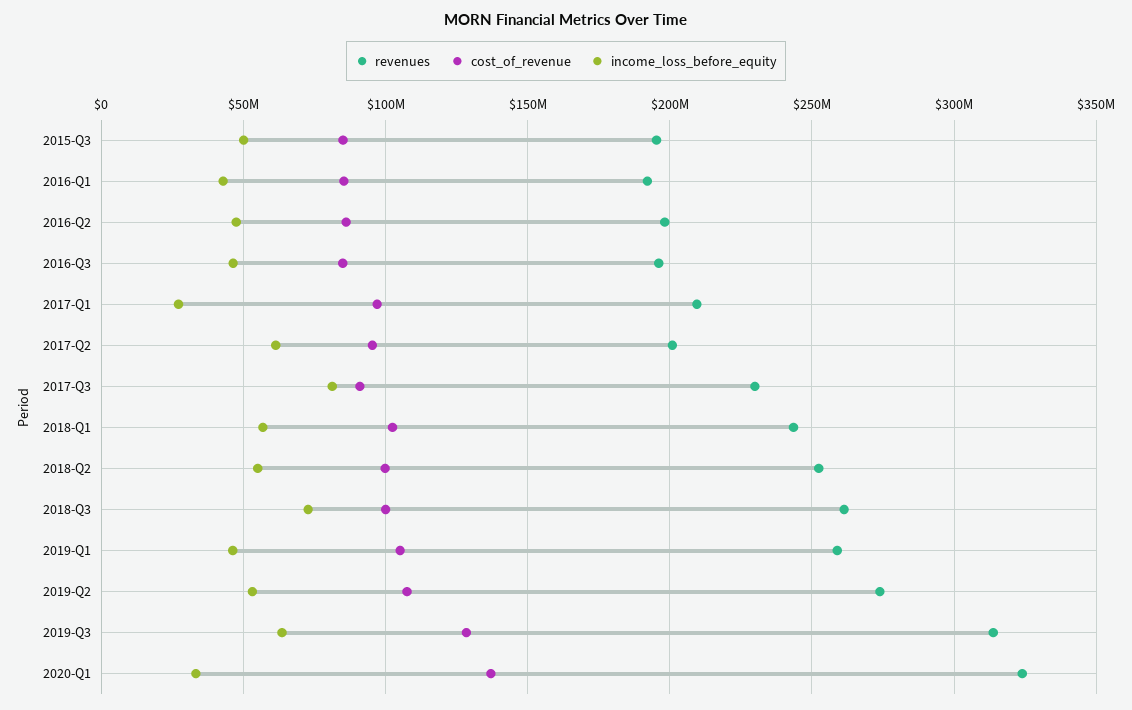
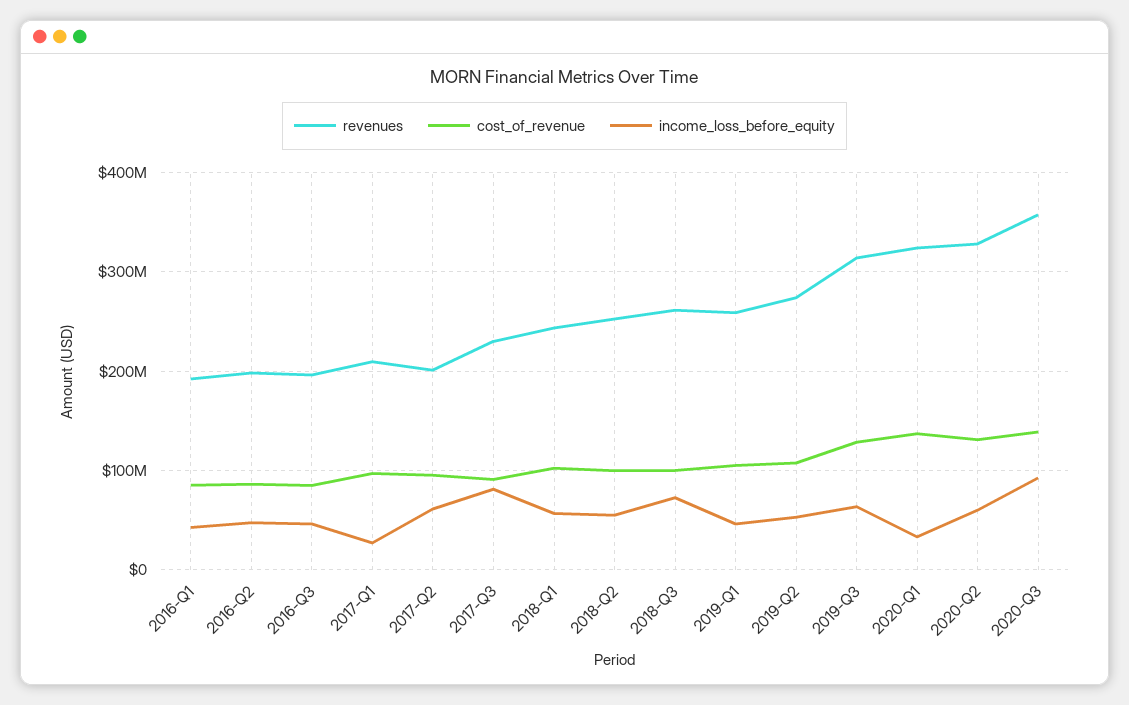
revenues, 2015-Q3: 195000000 -> none
cost_of_revenue, 2015-Q3: 85000000 -> none
income_loss_before_equity, 2015-Q3: 50000000 -> none
revenues, 2020-Q2: none -> 330000000
cost_of_revenue, 2020-Q2: none -> 130000000
income_loss_before_equity, 2020-Q2: none -> 60000000
revenues, 2020-Q3: none -> 360000000
cost_of_revenue, 2020-Q3: none -> 140000000
income_loss_before_equity, 2020-Q3: none -> 90000000

